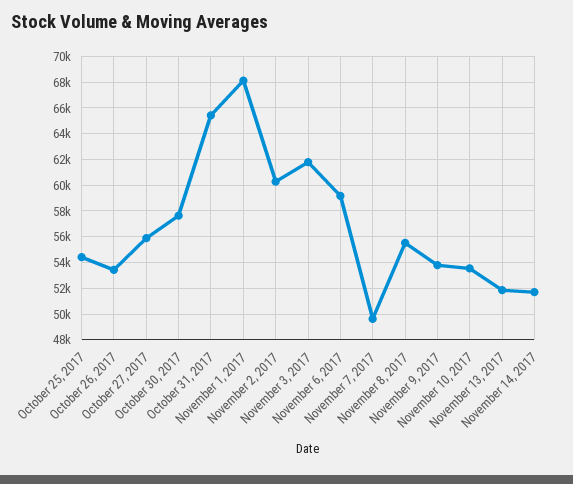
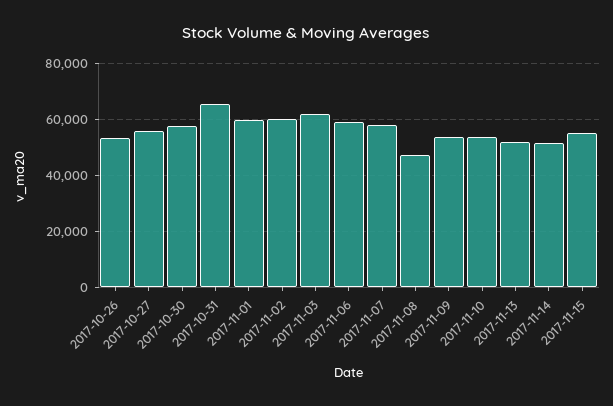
October 25, 2017: 54500 -> none
November 1, 2017: 68000 -> 60000
November 7, 2017: 49500 -> 57500
November 8, 2017: 55500 -> 47500
2017-11-15: none -> 55000

